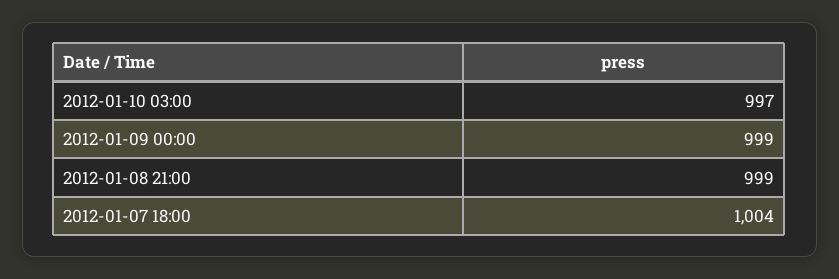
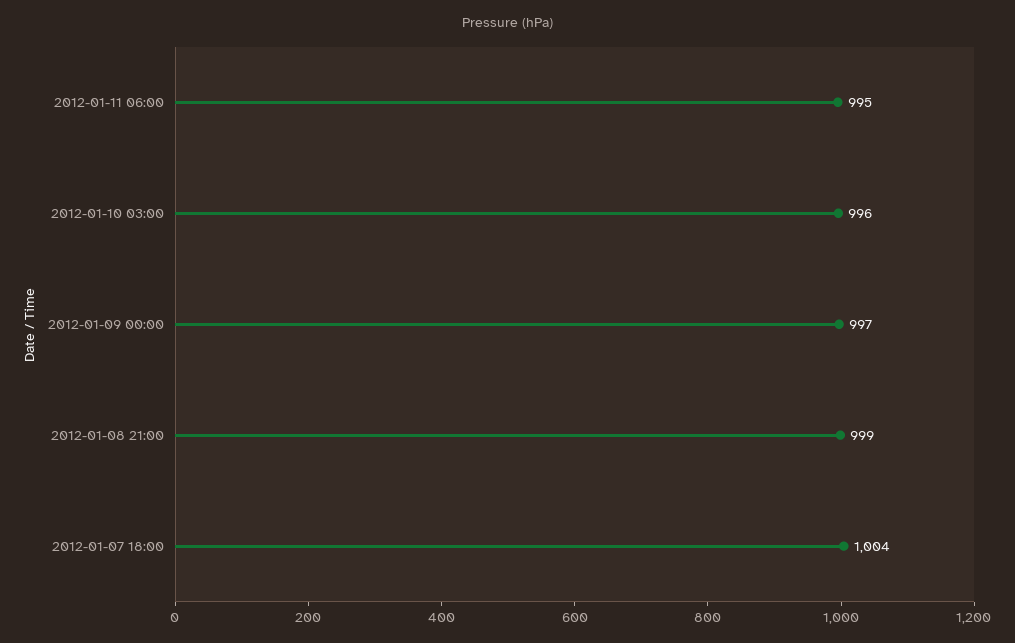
2012-01-10 03:00: 997 -> 996
2012-01-09 00:00: 999 -> 997
2012-01-11 06:00: none -> 995

